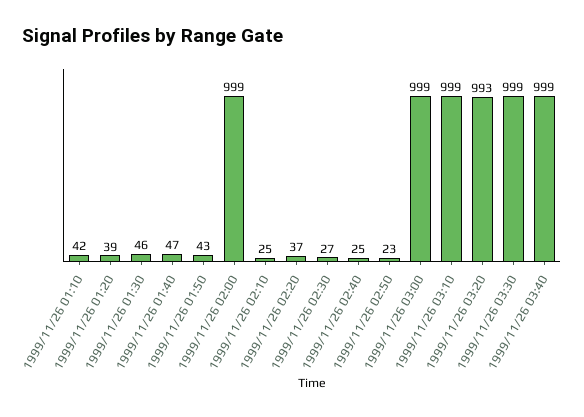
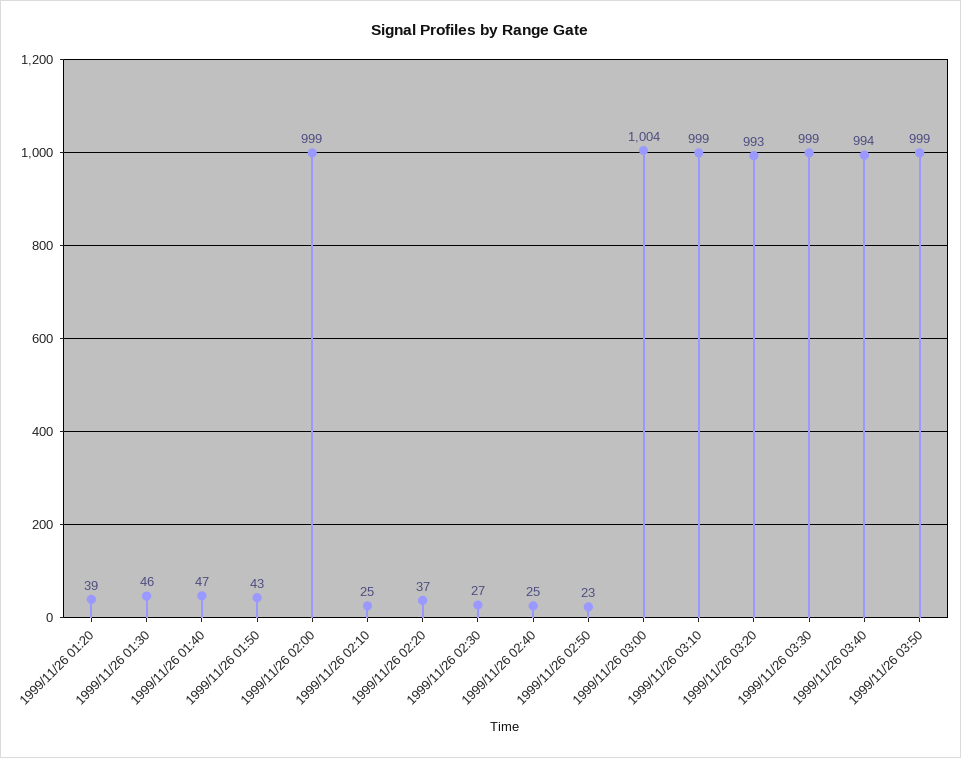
1999/11/26 01:10: 42 -> none
1999/11/26 03:00: 999 -> 1004
1999/11/26 03:40: 999 -> 994
1999/11/26 03:50: none -> 999

